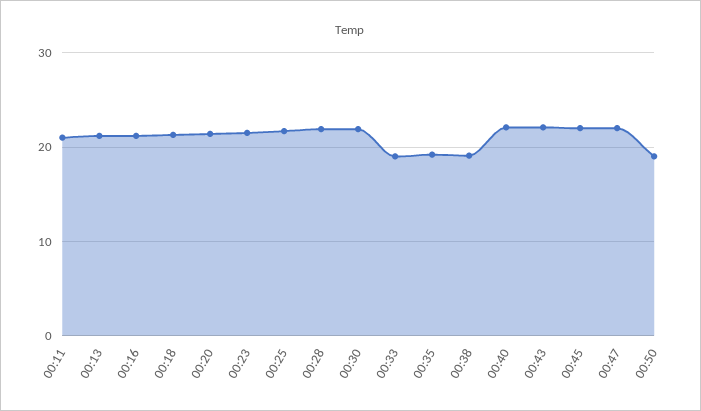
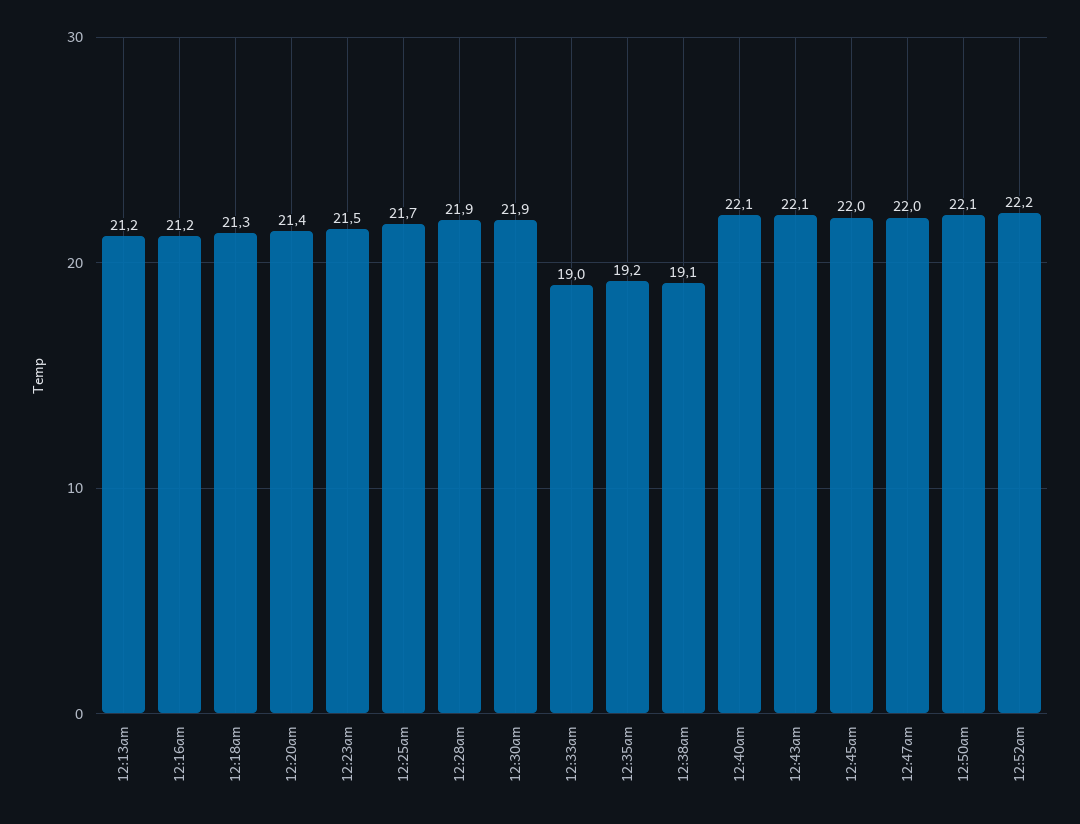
00:11: 21 -> none
00:50: 19 -> 22.1
12:52am: none -> 22.2

